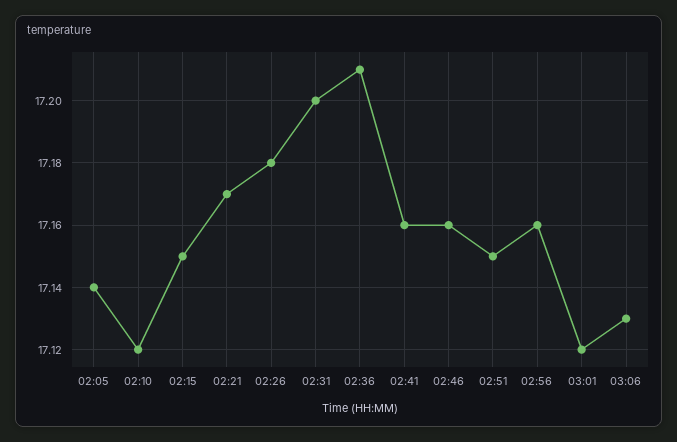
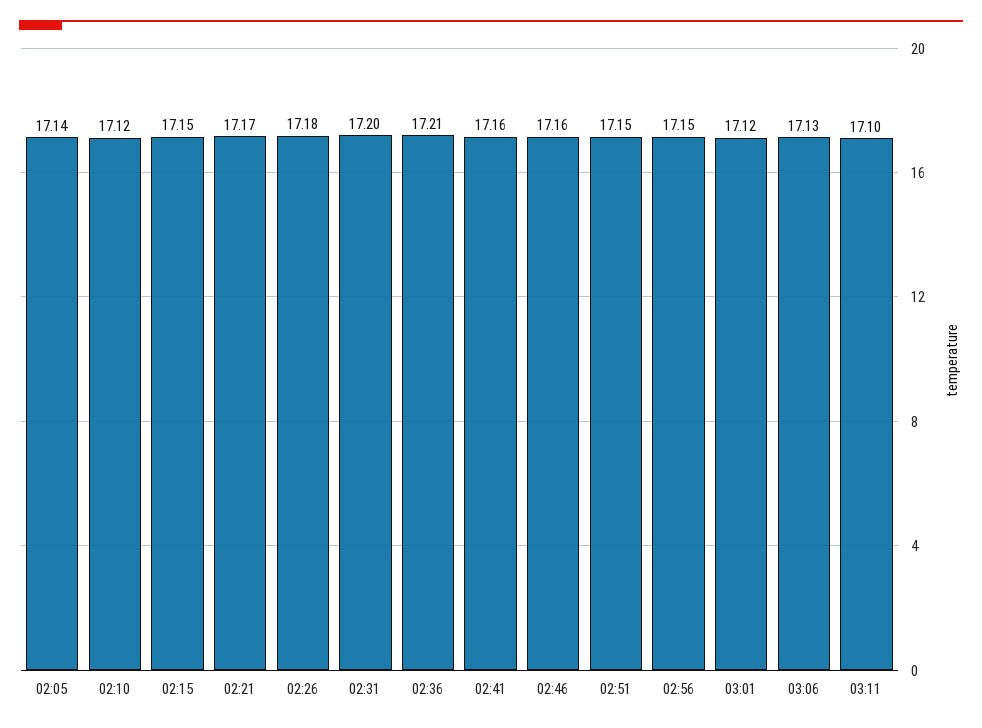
02:56: 17.16 -> 17.15
03:11: none -> 17.1

